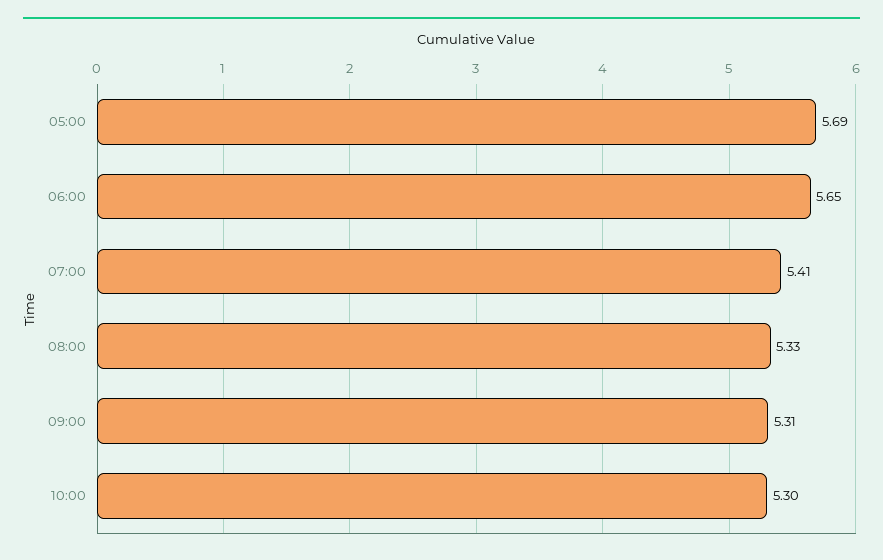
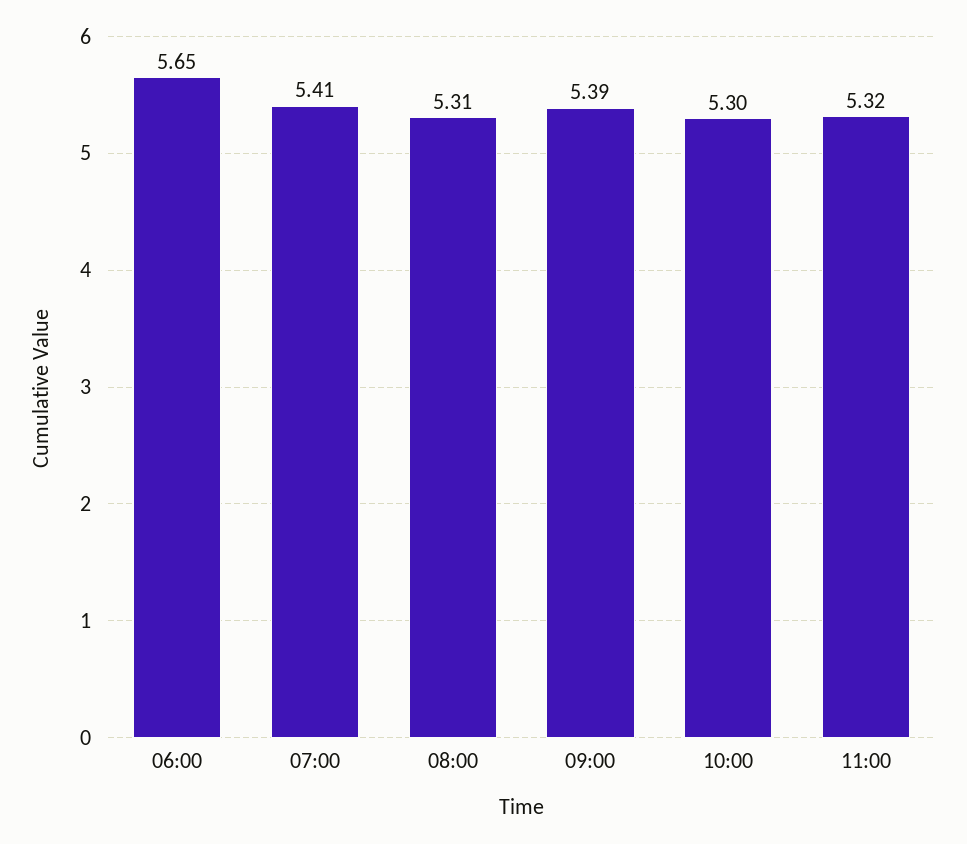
05:00: 5.69 -> none
08:00: 5.33 -> 5.31
09:00: 5.31 -> 5.39
11:00: none -> 5.32

